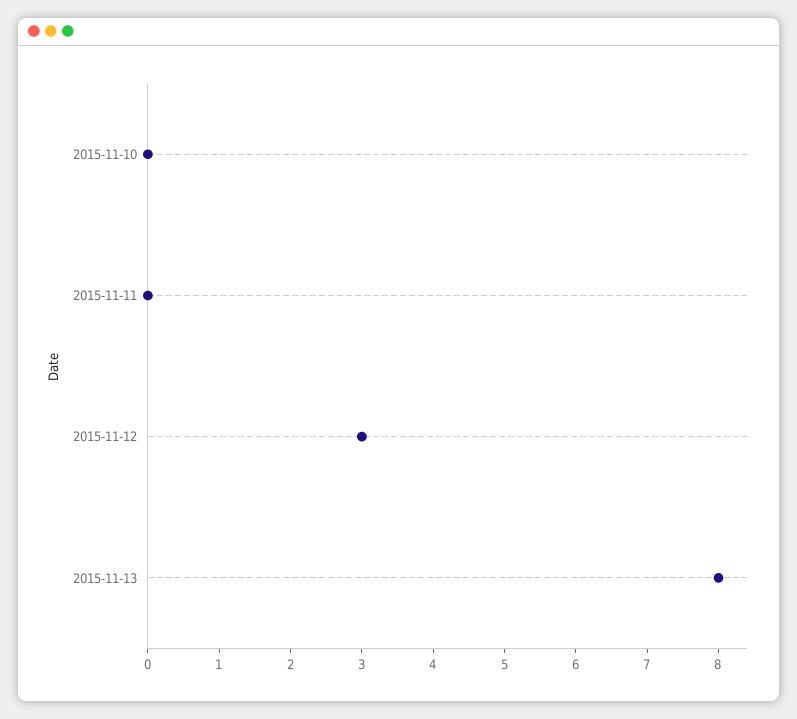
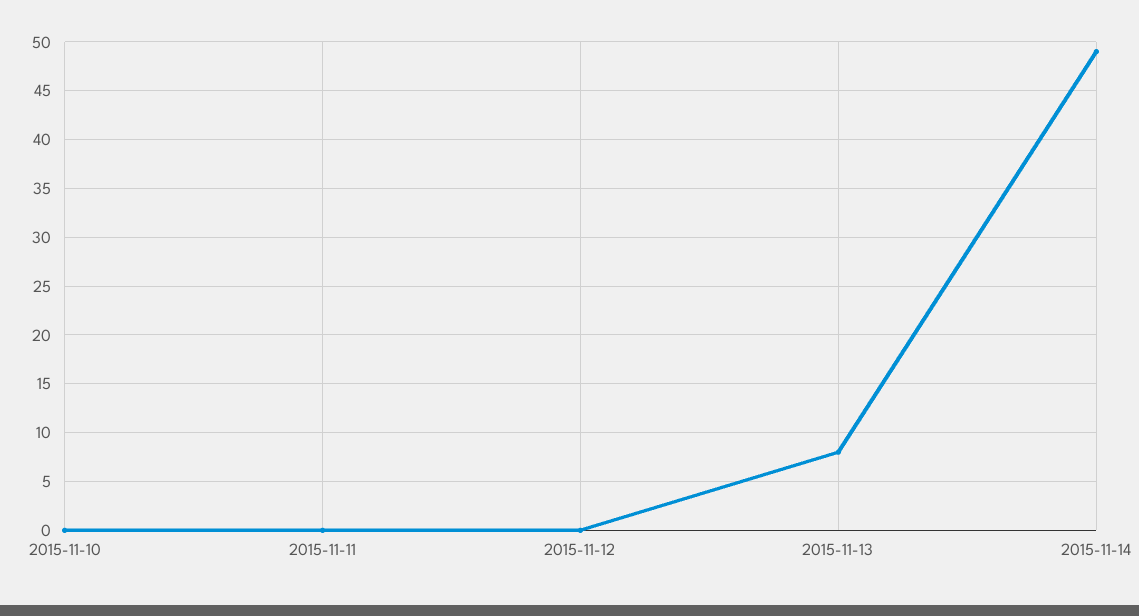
2015-11-12: 3 -> 0
2015-11-14: none -> 49

